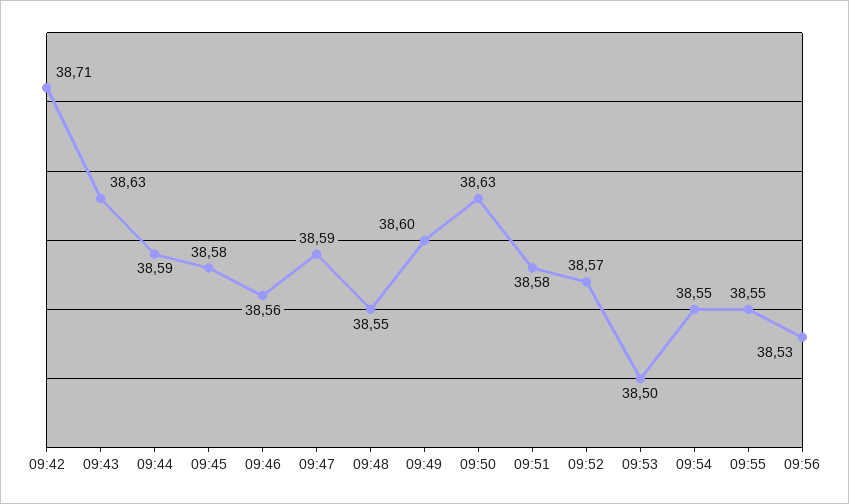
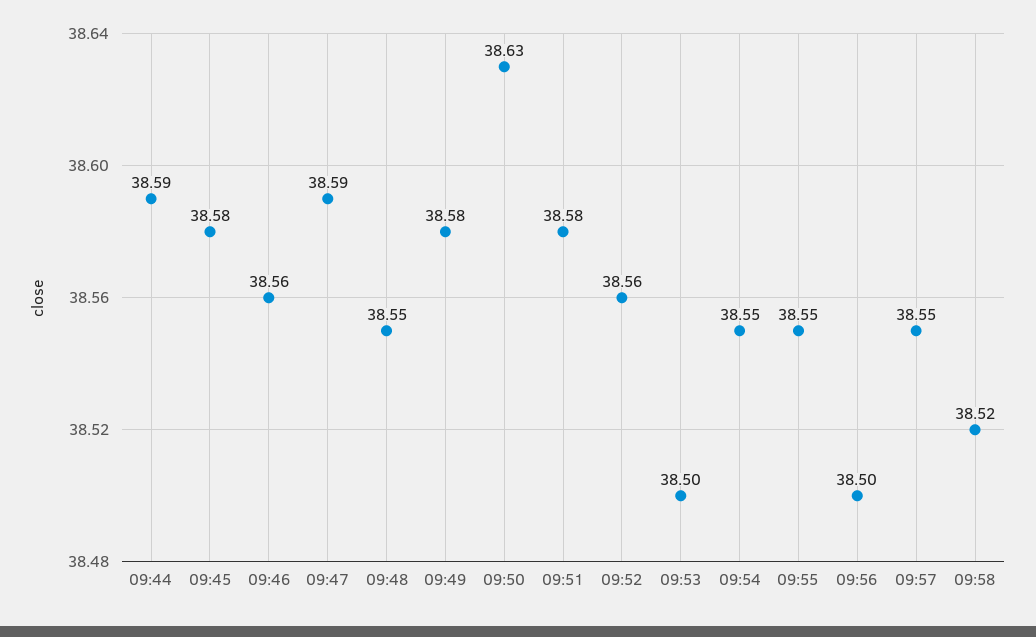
09:42: 38.71 -> none
09:43: 38.63 -> none
09:49: 38.6 -> 38.58
09:52: 38.57 -> 38.56
09:56: 38.53 -> 38.5
09:57: none -> 38.55
09:58: none -> 38.52

